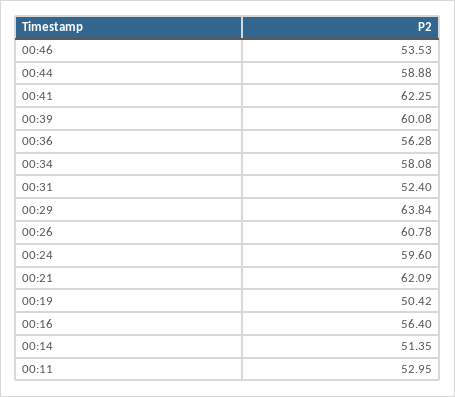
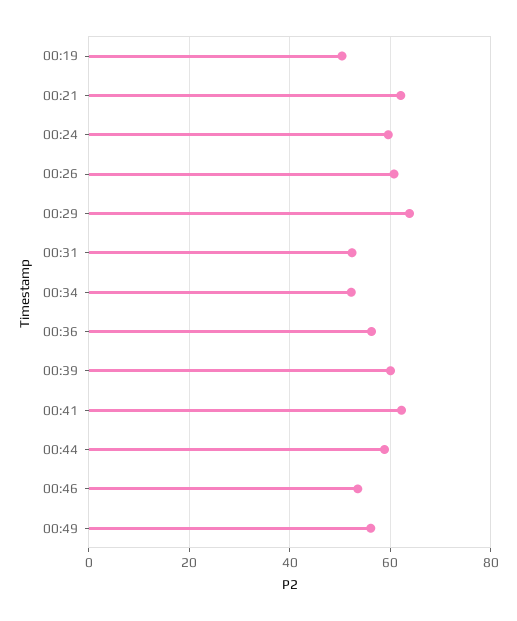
00:34: 58.08 -> 52
00:16: 56.4 -> none
00:14: 51.35 -> none
00:11: 52.95 -> none
00:49: none -> 56

